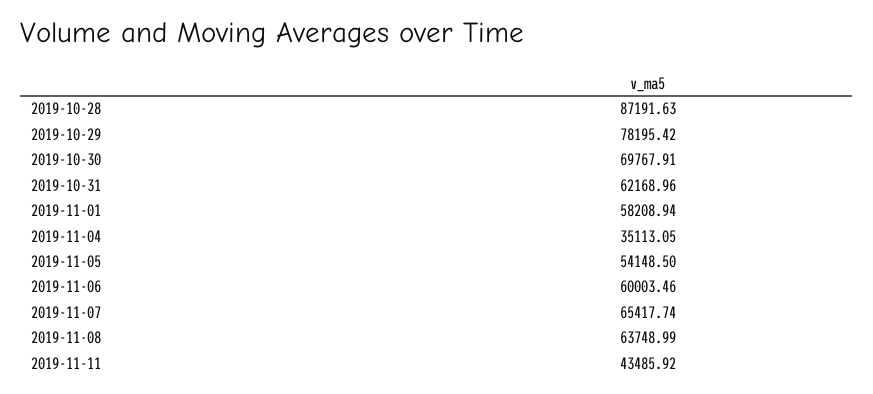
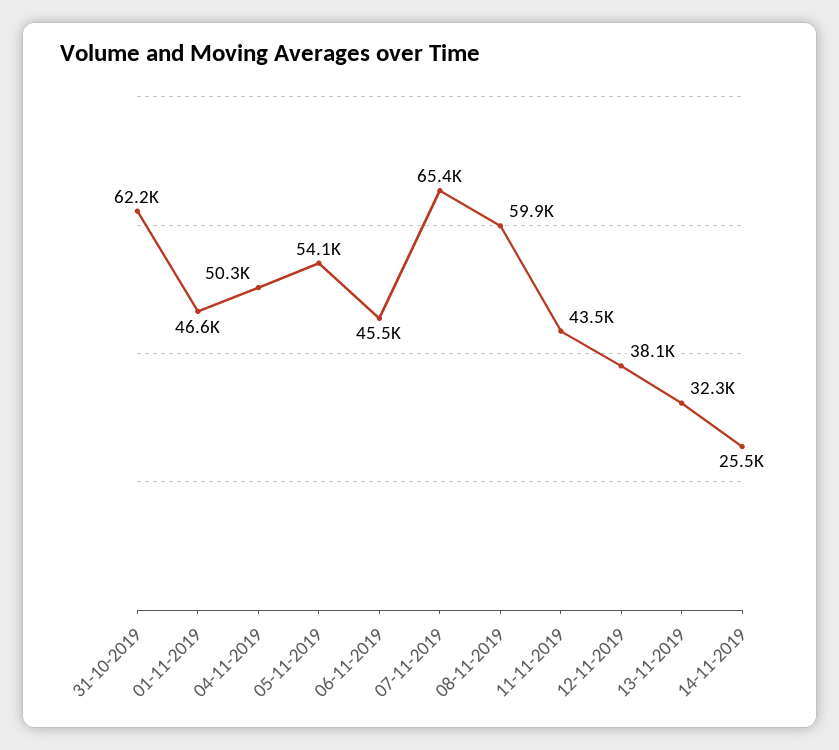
2019-10-28: 87191.63 -> none
2019-10-29: 78195.42 -> none
2019-10-30: 69767.91 -> none
2019-11-01: 58208.94 -> 46600
2019-11-04: 35113.05 -> 50300
2019-11-06: 60003.46 -> 45500
2019-11-08: 63748.99 -> 59900
12-11-2019: none -> 38100
13-11-2019: none -> 32300
14-11-2019: none -> 25500

